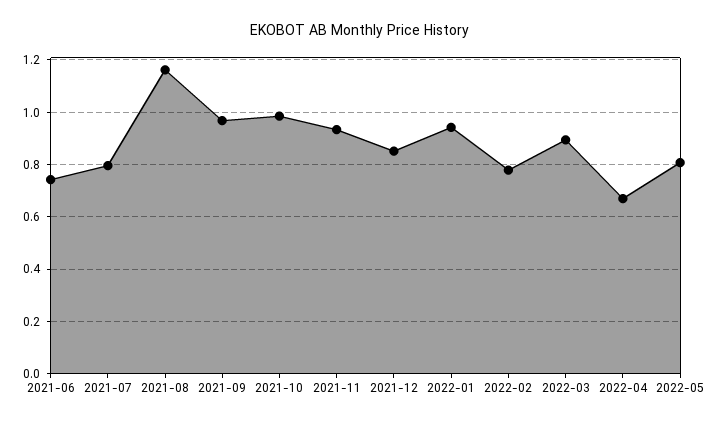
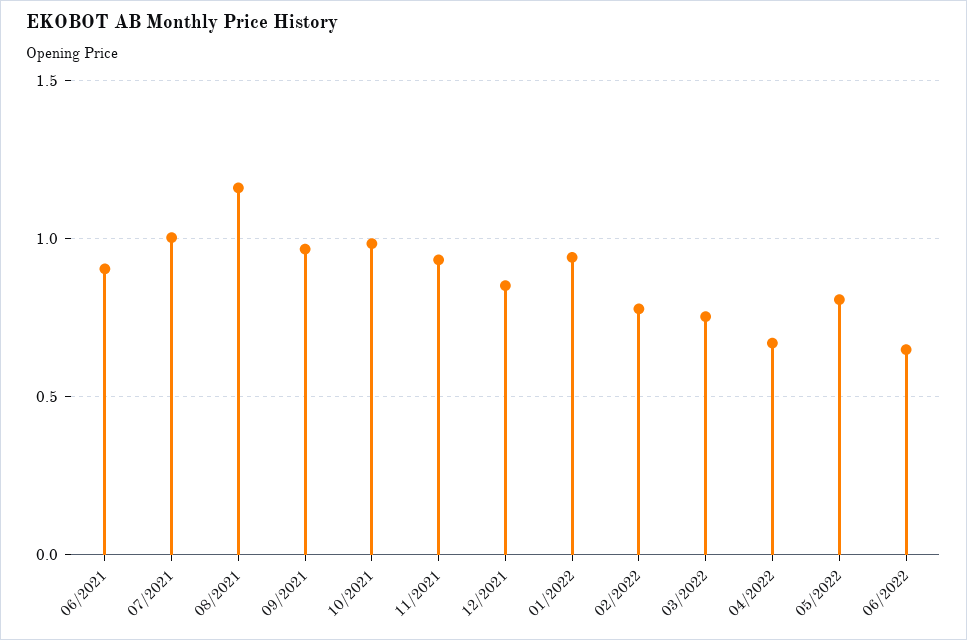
2021-06: 0.75 -> 0.9
2021-07: 0.8 -> 1
2022-03: 0.9 -> 0.75
06/2022: none -> 0.65

